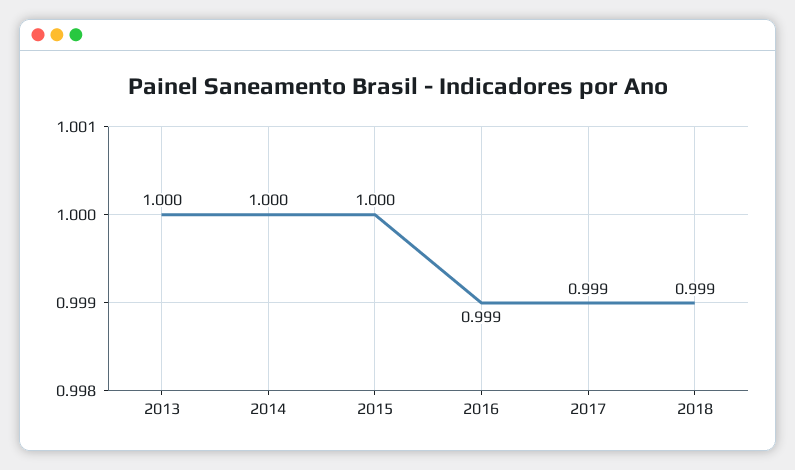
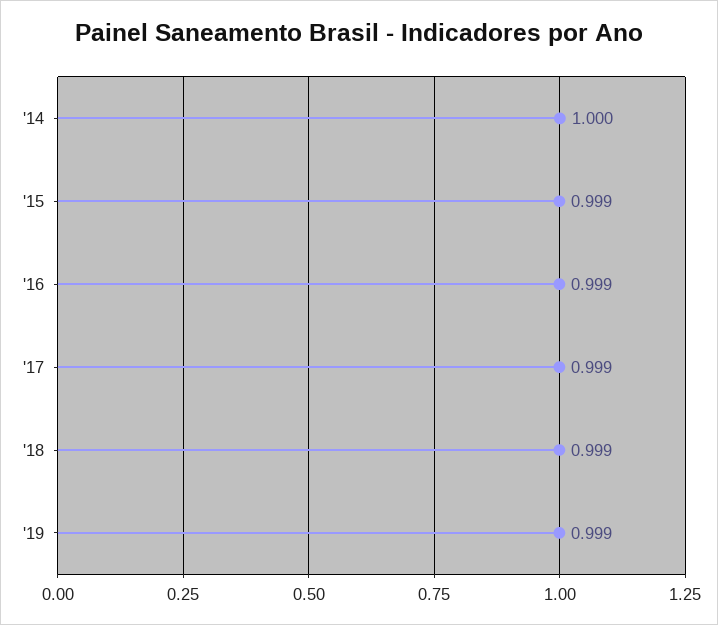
2013: 1 -> none
2015: 1 -> 0.999
'19: none -> 0.999

